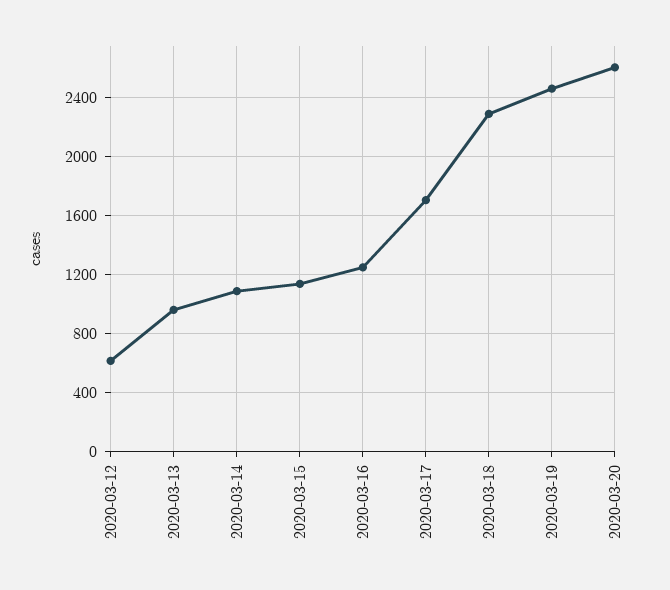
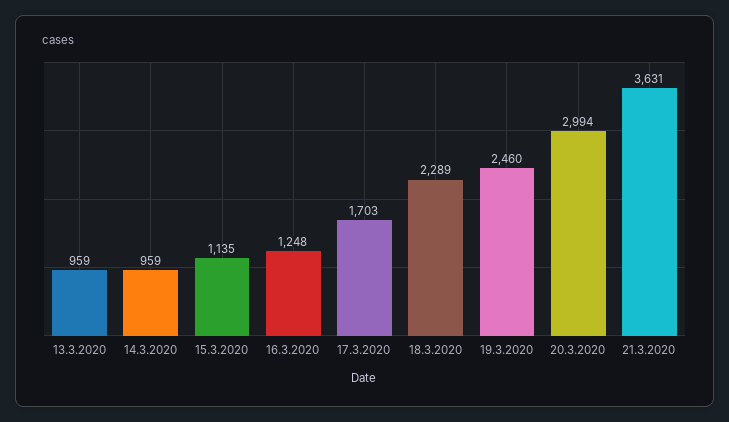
2020-03-12: 600 -> none
2020-03-14: 1100 -> 959
2020-03-20: 2600 -> 2994
21.3.2020: none -> 3631

